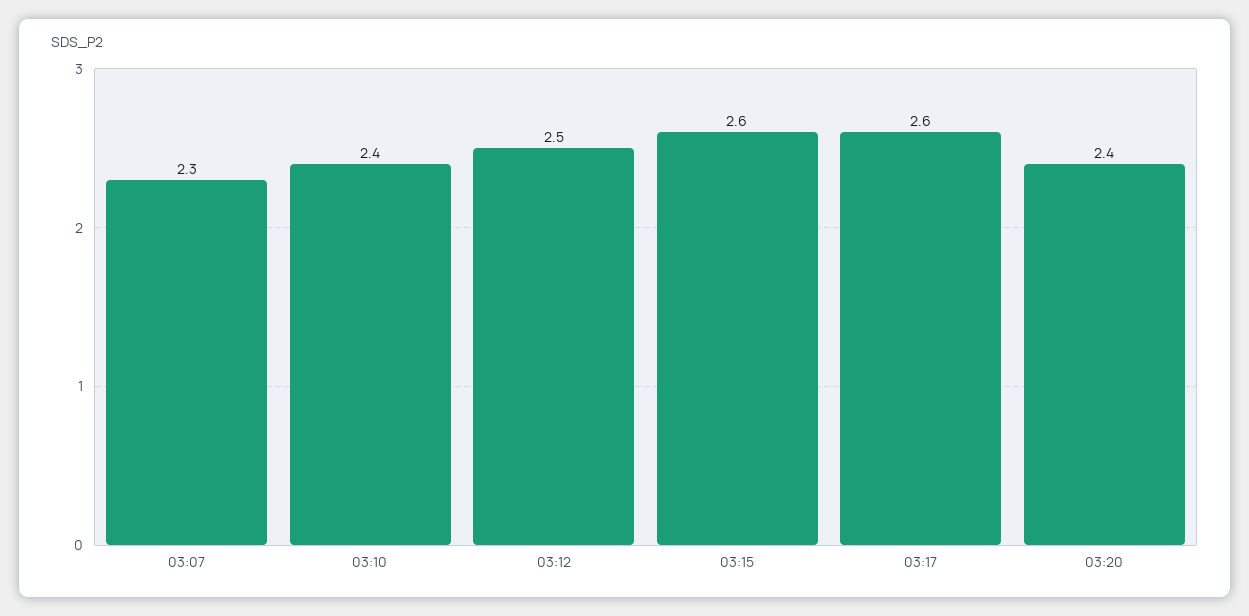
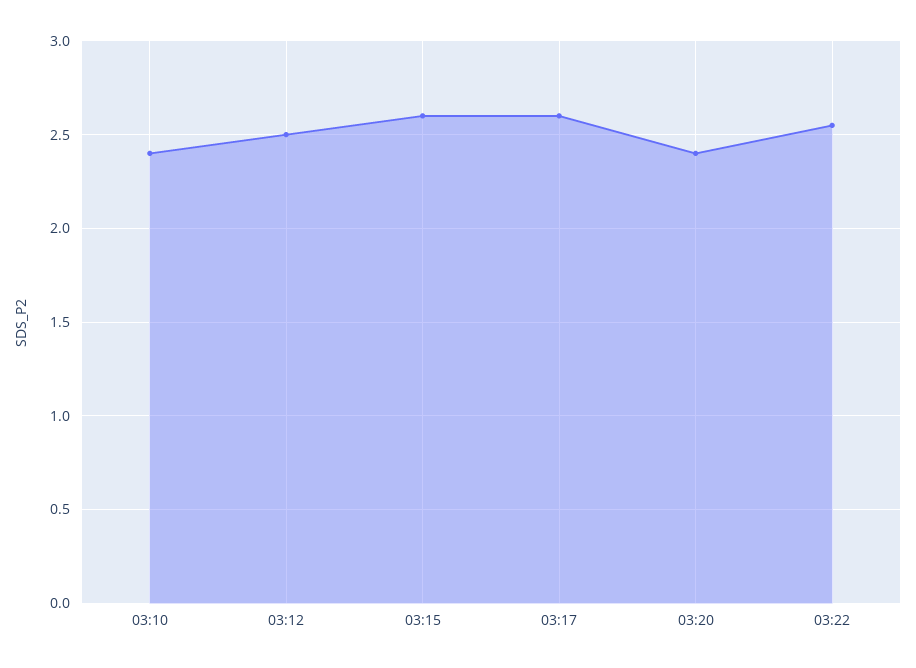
03:07: 2.3 -> none
03:22: none -> 2.55

